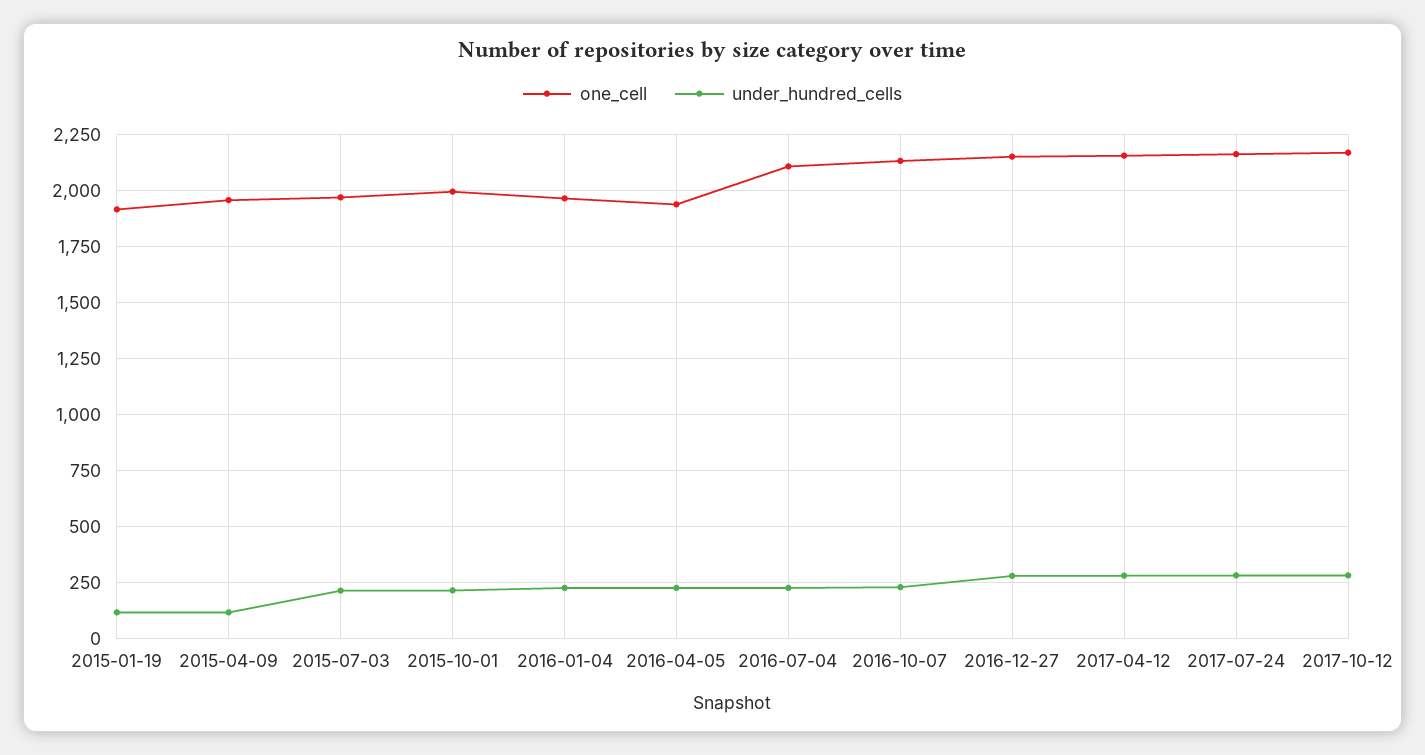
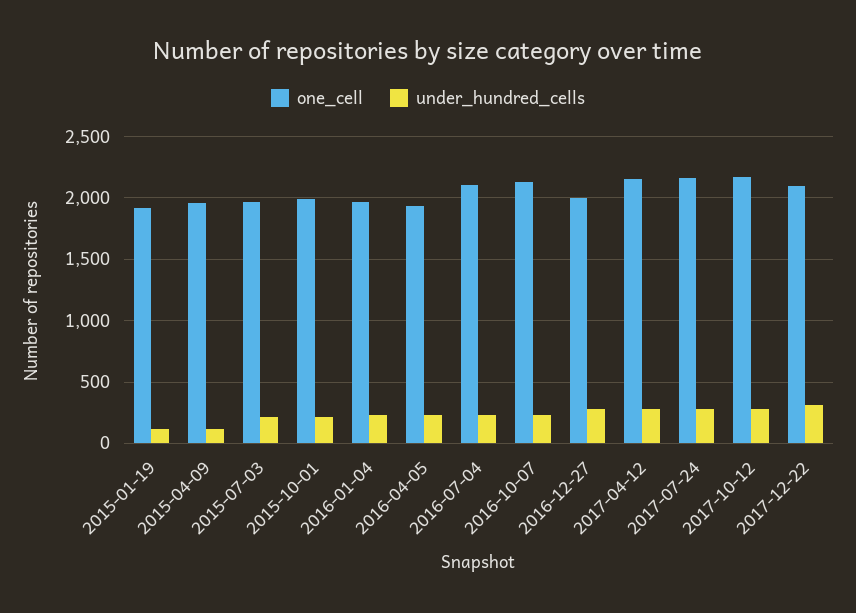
one_cell, 2016-12-27: 2150 -> 2000
one_cell, 2017-12-22: none -> 2100
under_hundred_cells, 2017-12-22: none -> 300

